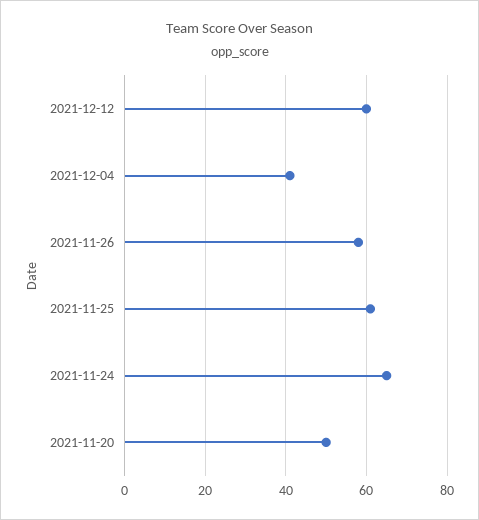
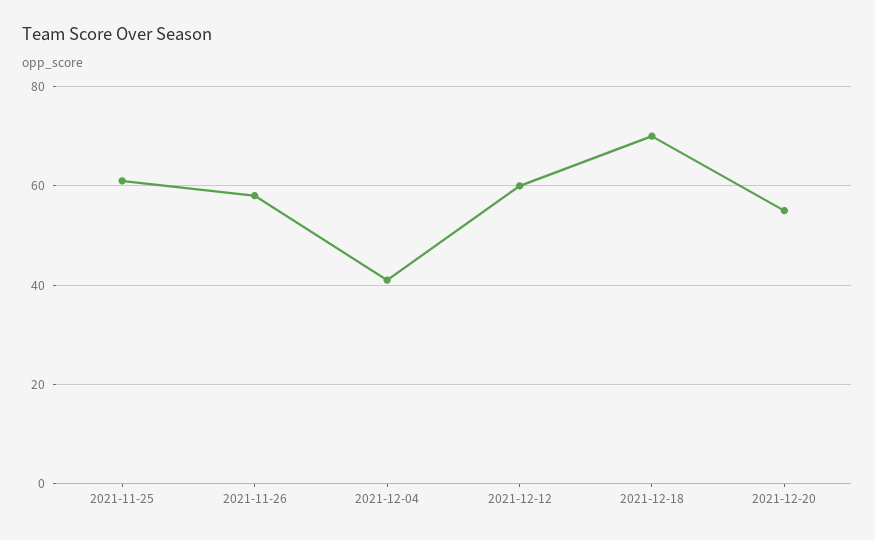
2021-11-24: 65 -> none
2021-11-20: 50 -> none
2021-12-18: none -> 70
2021-12-20: none -> 55

